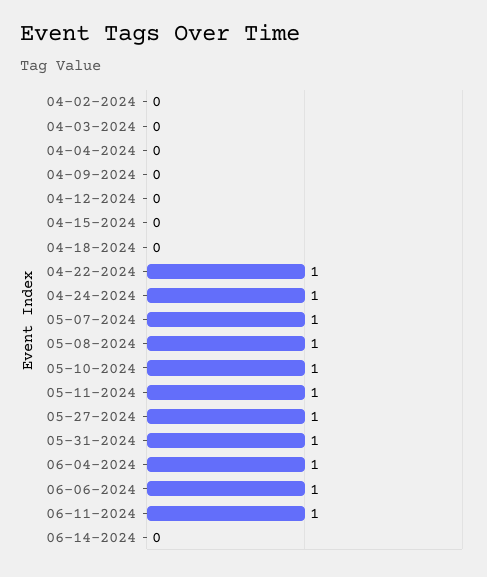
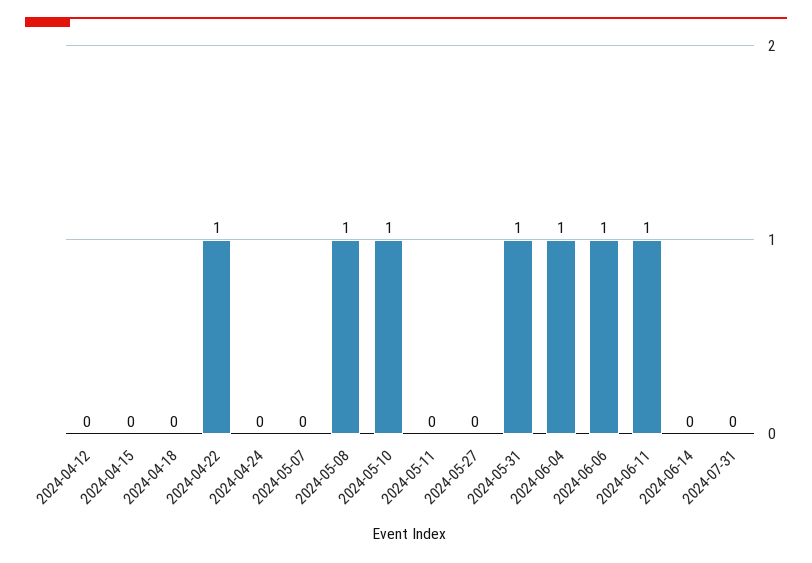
04-02-2024: 0 -> none
04-03-2024: 0 -> none
04-04-2024: 0 -> none
04-09-2024: 0 -> none
04-24-2024: 1 -> 0
05-07-2024: 1 -> 0
05-11-2024: 1 -> 0
05-27-2024: 1 -> 0
2024-07-31: none -> 0

